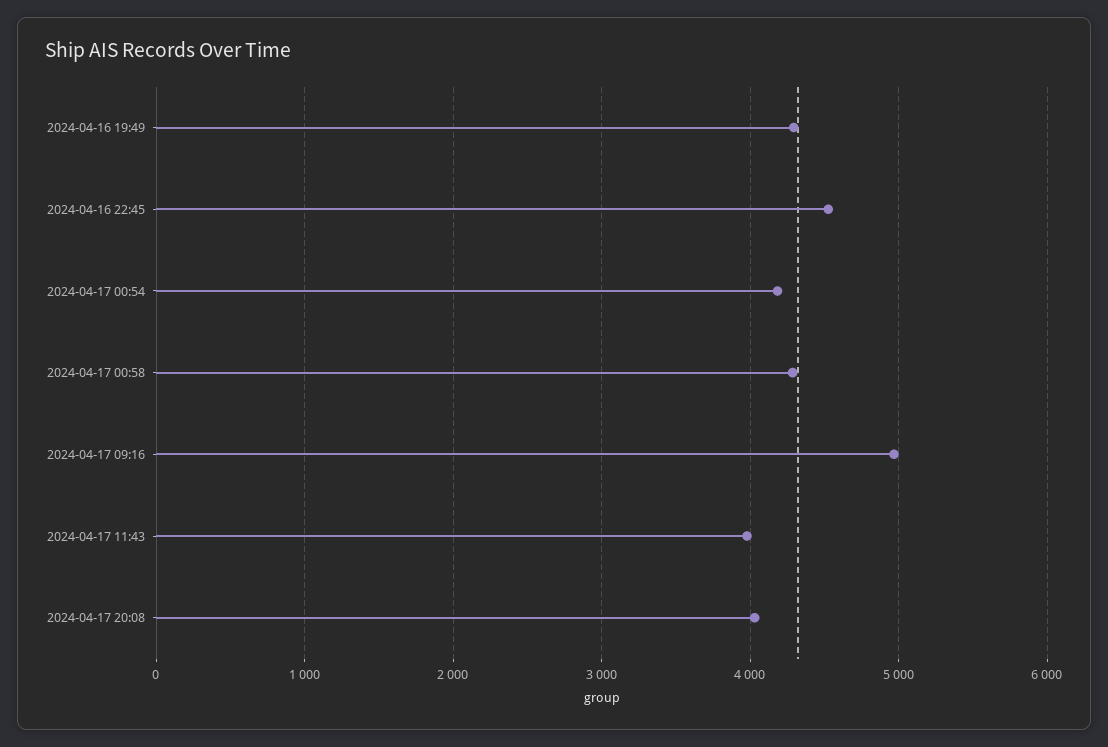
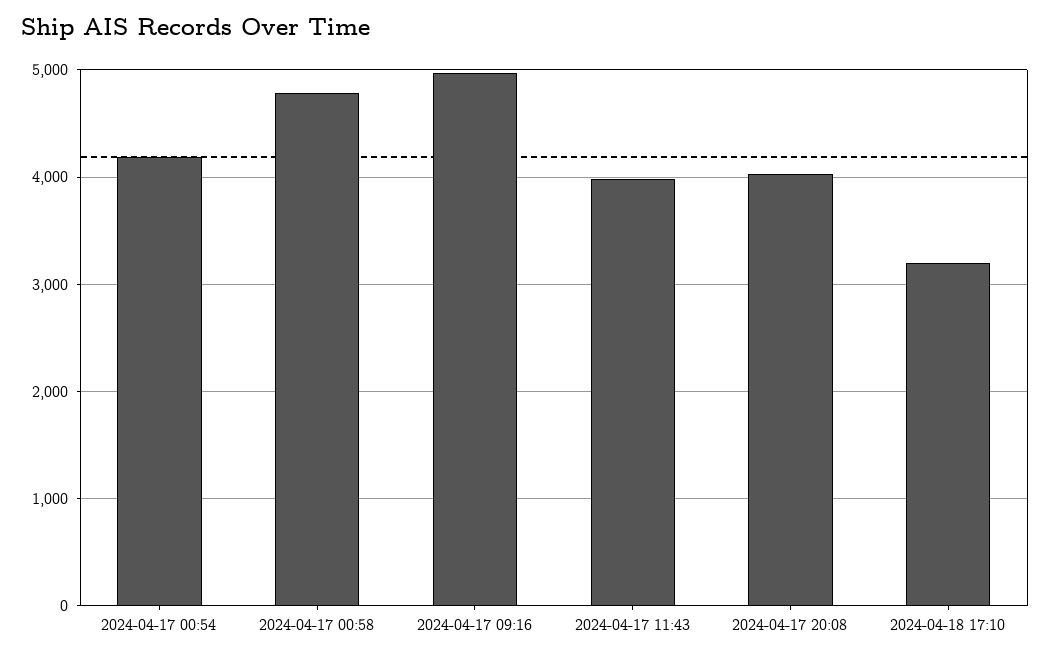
2024-04-16 19:49: 4300 -> none
2024-04-16 22:45: 4500 -> none
2024-04-17 00:58: 4300 -> 4800
2024-04-18 17:10: none -> 3200

